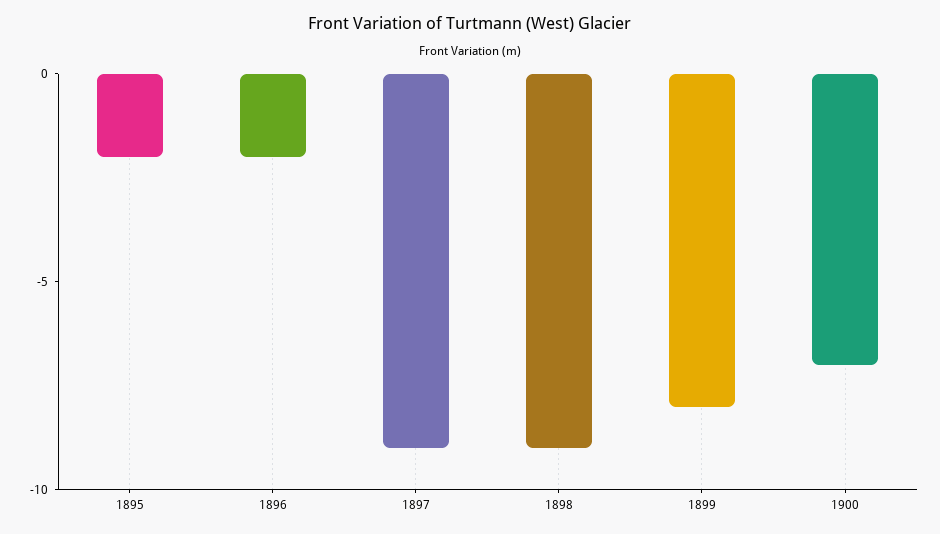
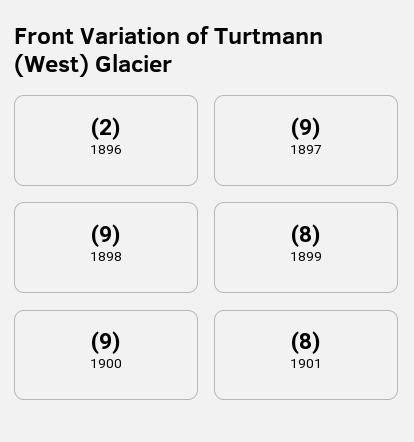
1895: -2 -> none
1900: -7 -> -9
1901: none -> -8

